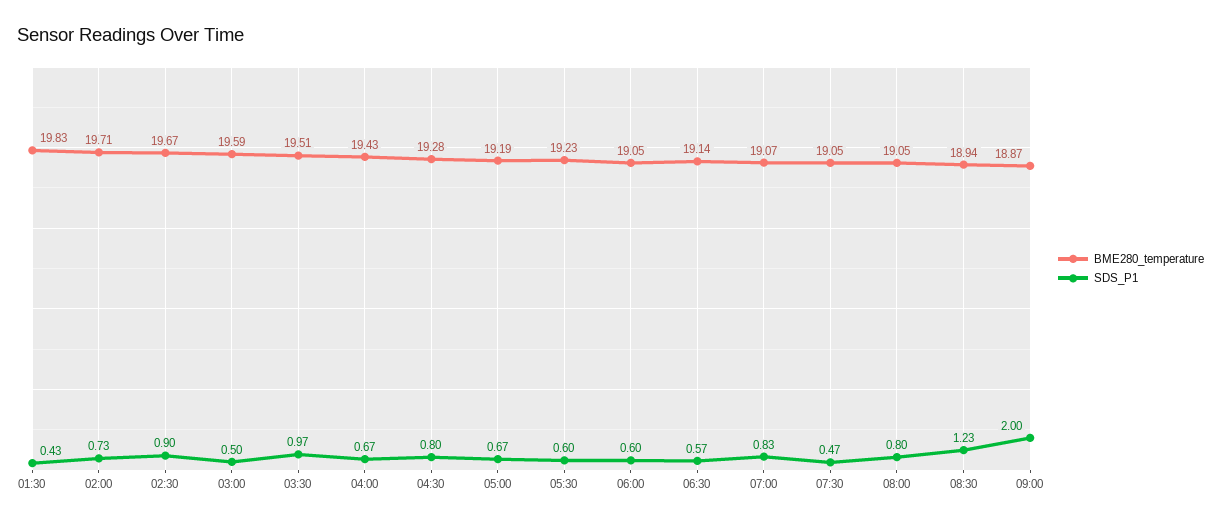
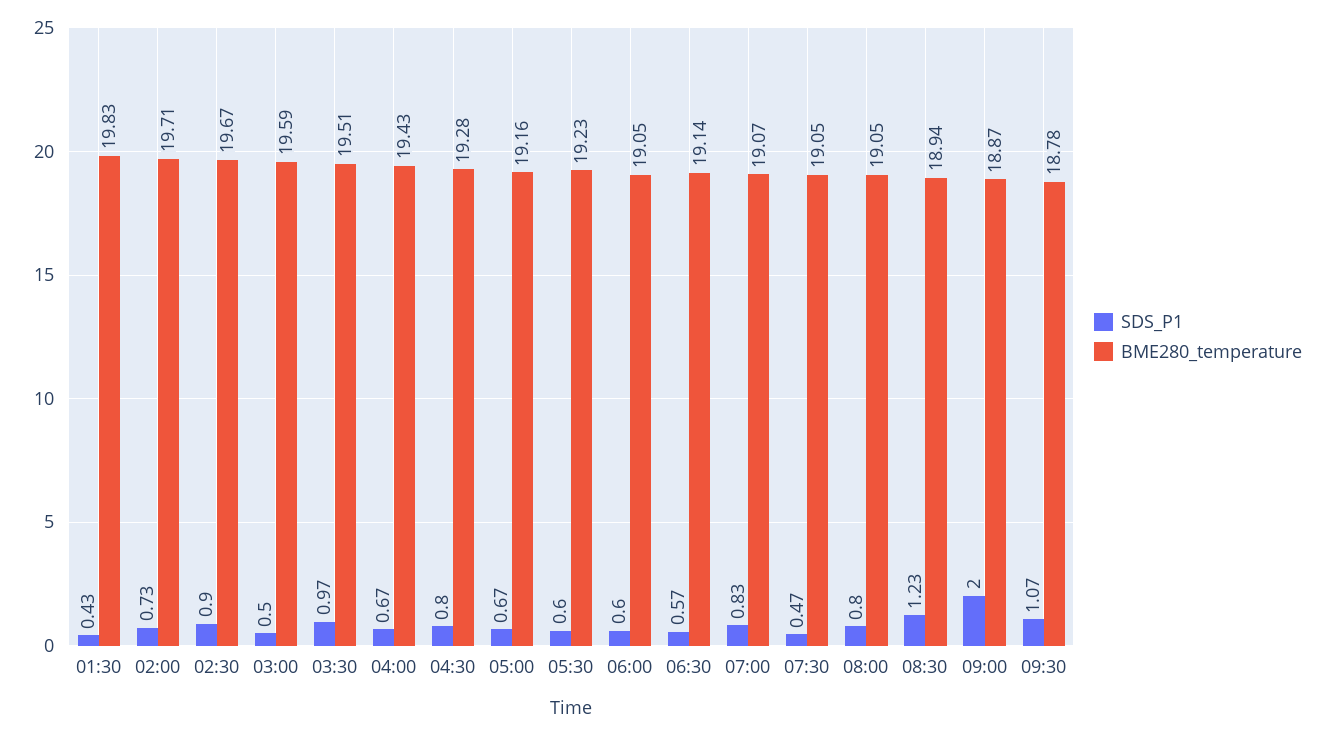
BME280_temperature, 05:00: 19.19 -> 19.16
SDS_P1, 09:30: none -> 1.07
BME280_temperature, 09:30: none -> 18.78

